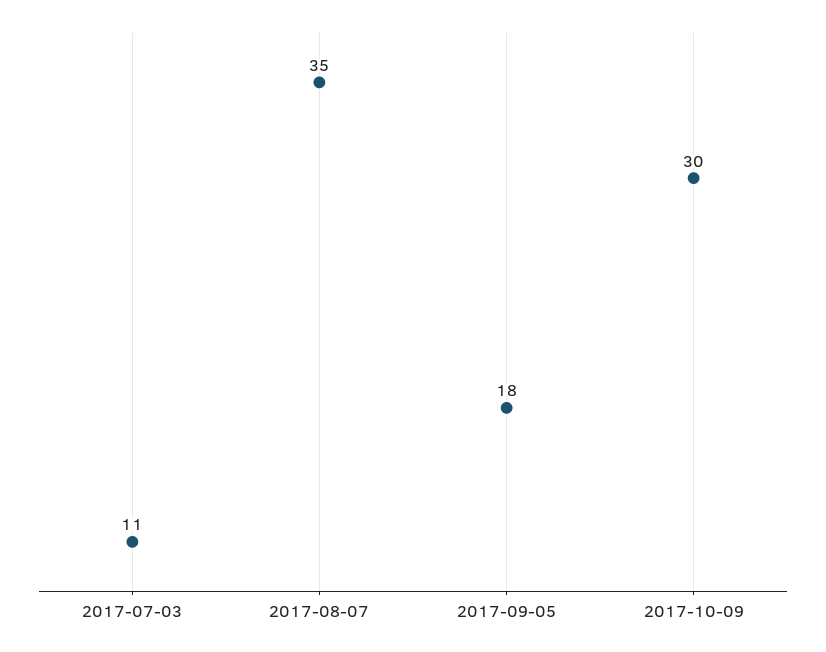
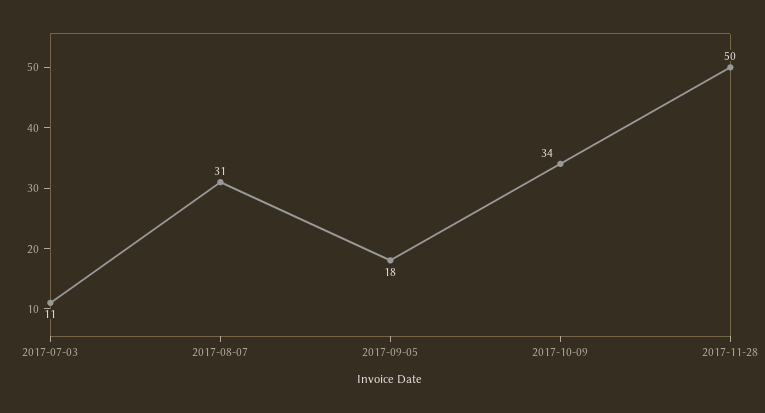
2017-08-07: 35 -> 31
2017-10-09: 30 -> 34
2017-11-28: none -> 50

